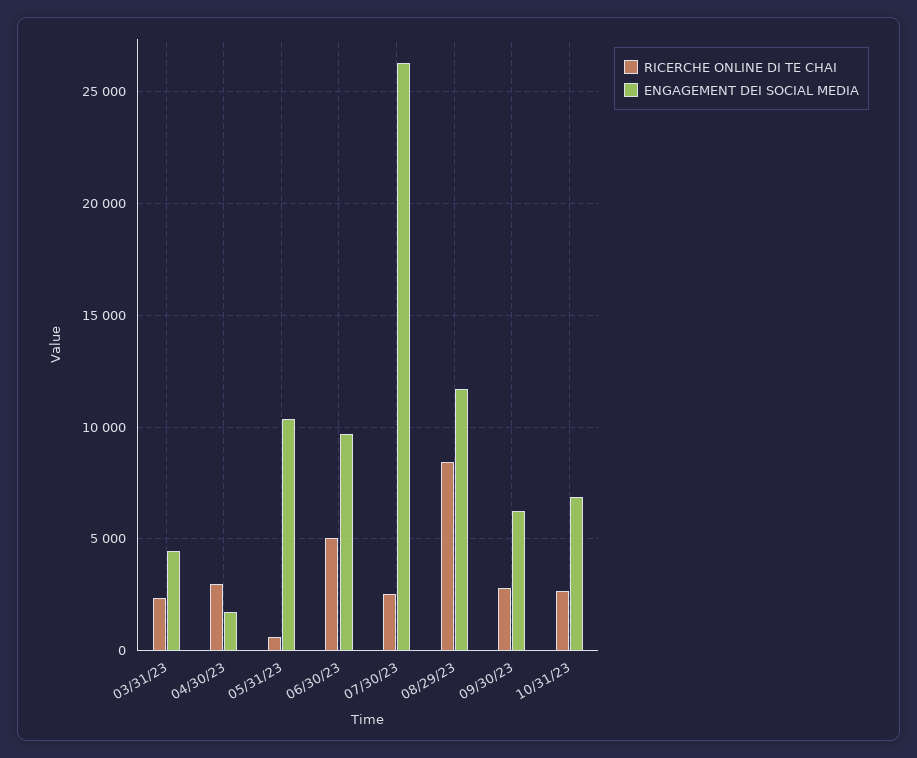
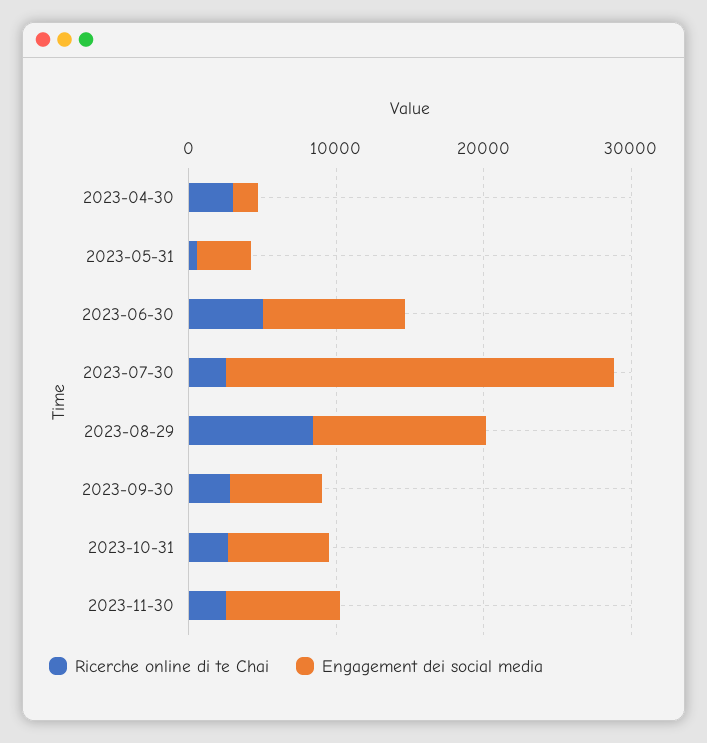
RICERCHE ONLINE DI TE CHAI, 03/31/23: 2500 -> none
ENGAGEMENT DEI SOCIAL MEDIA, 03/31/23: 4500 -> none
ENGAGEMENT DEI SOCIAL MEDIA, 05/31/23: 10500 -> 4000
RICERCHE ONLINE DI TE CHAI, 2023-11-30: none -> 2000
ENGAGEMENT DEI SOCIAL MEDIA, 2023-11-30: none -> 8000

